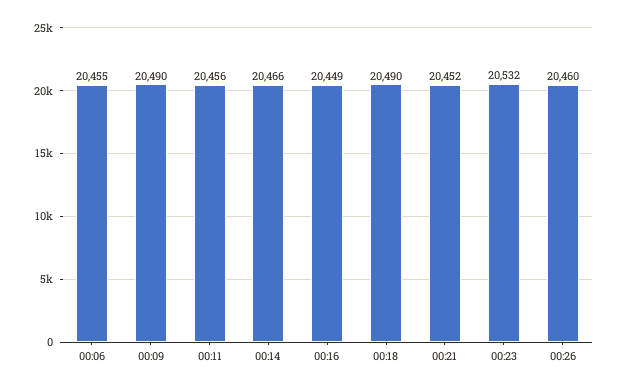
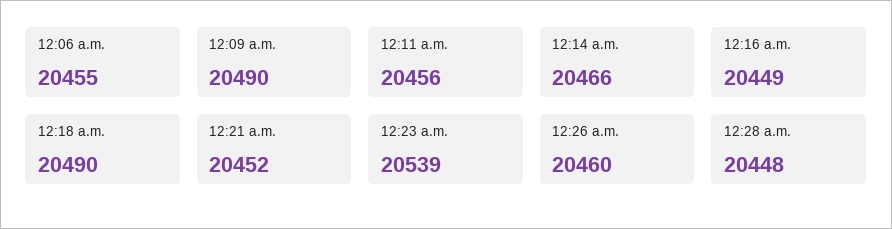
00:23: 20532 -> 20539
12:28 a.m.: none -> 20448

